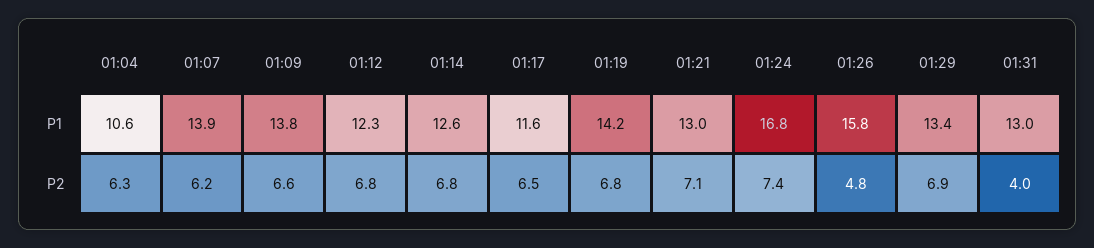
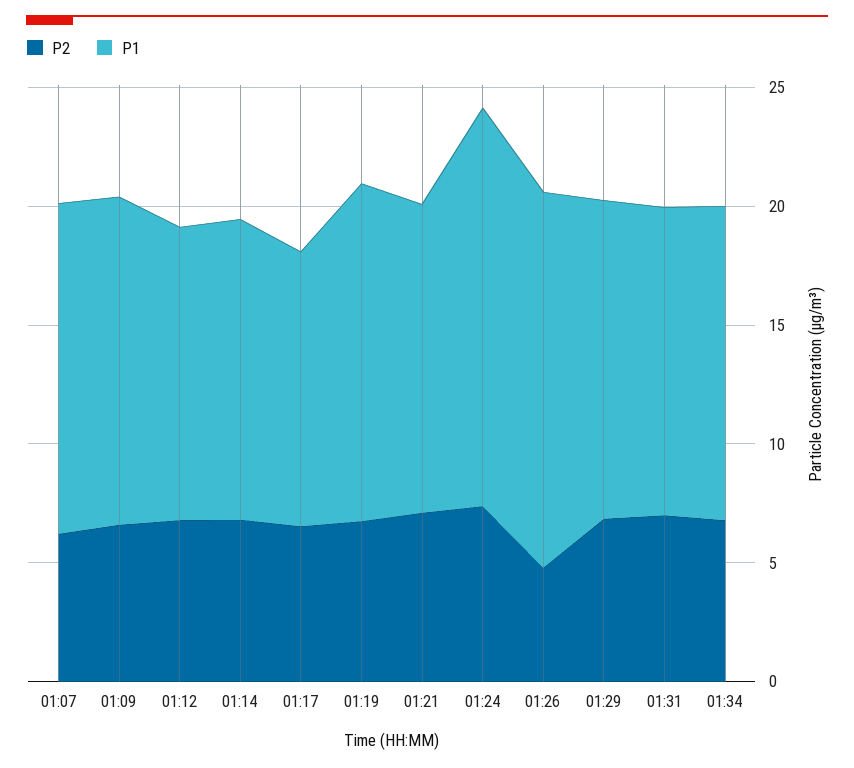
P1, 01:04: 10.6 -> none
P2, 01:04: 6.3 -> none
P2, 01:31: 4 -> 7
P2, 01:34: none -> 7
P1, 01:34: none -> 13

